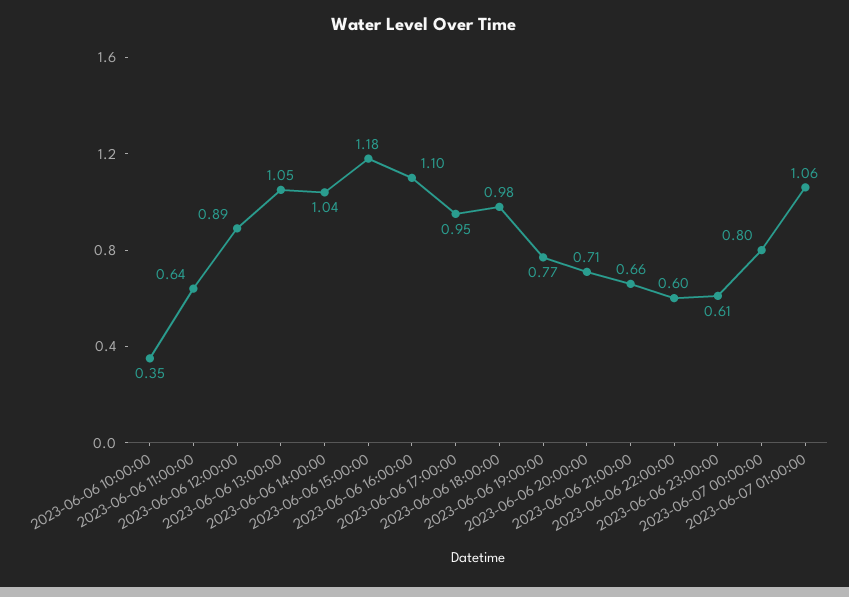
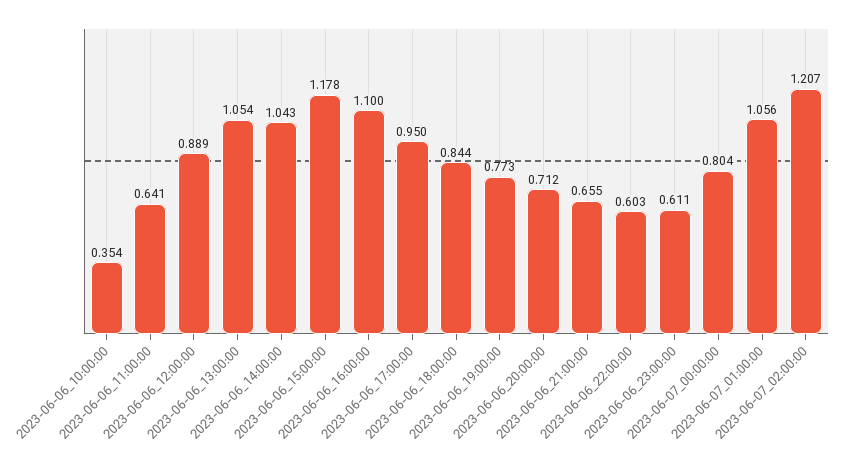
2023-06-06 18:00:00: 0.98 -> 0.844
2023-06-07_02:00:00: none -> 1.207

